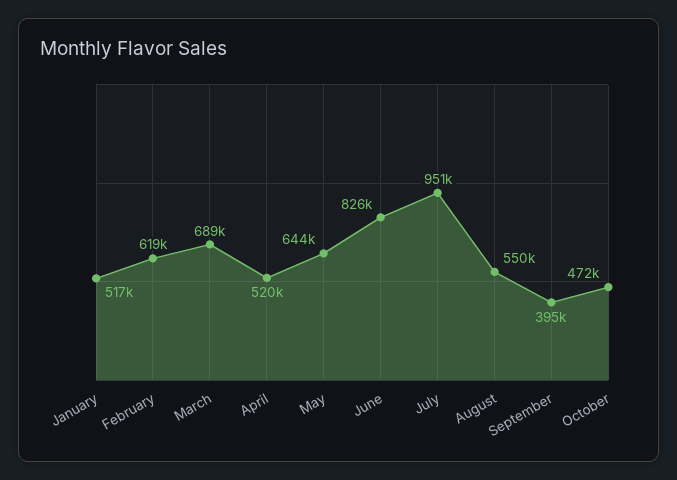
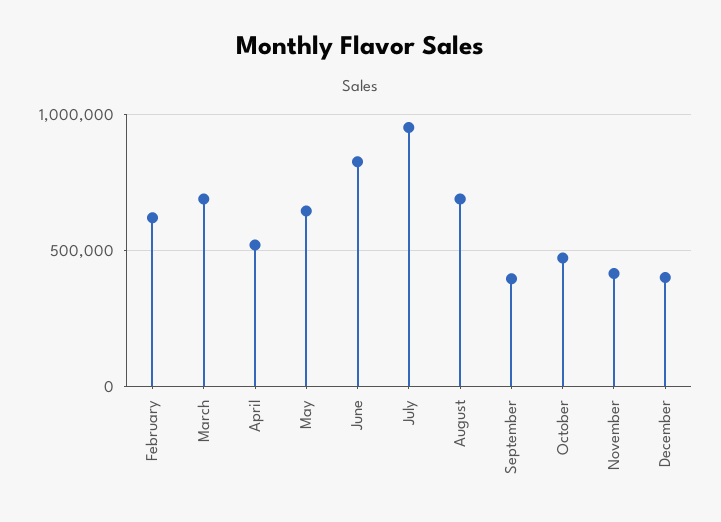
January: 517000 -> none
August: 550000 -> 700000
November: none -> 400000
December: none -> 400000

